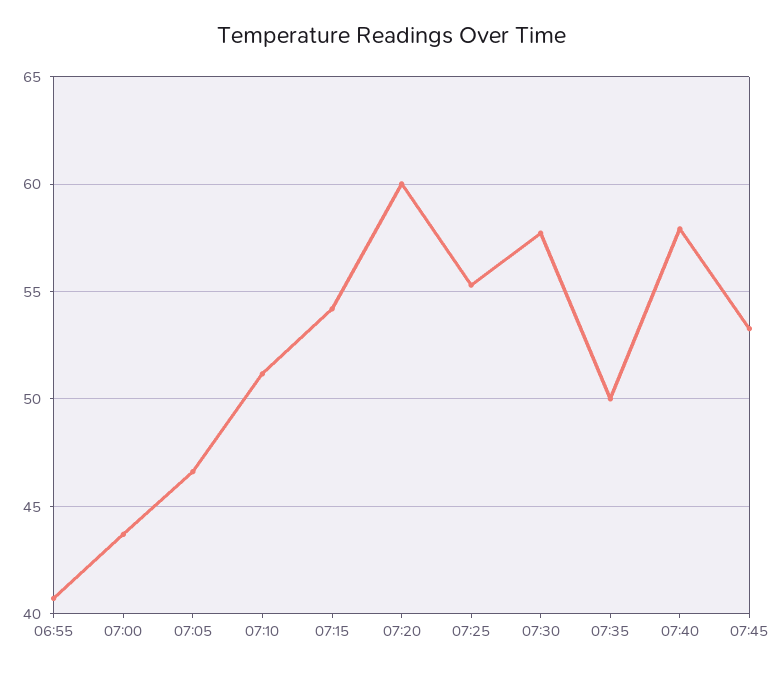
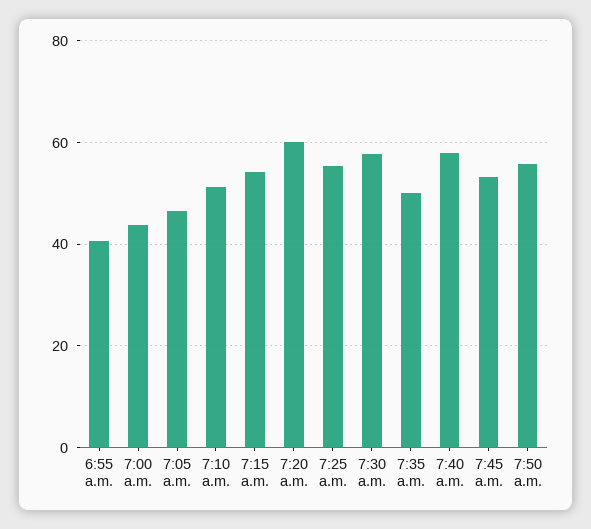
7:50 a.m.: none -> 56

